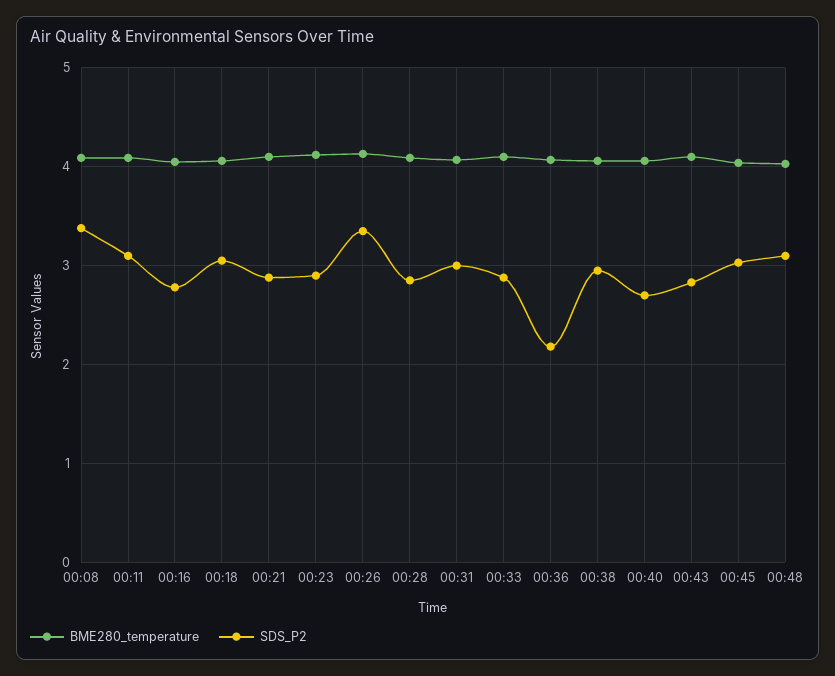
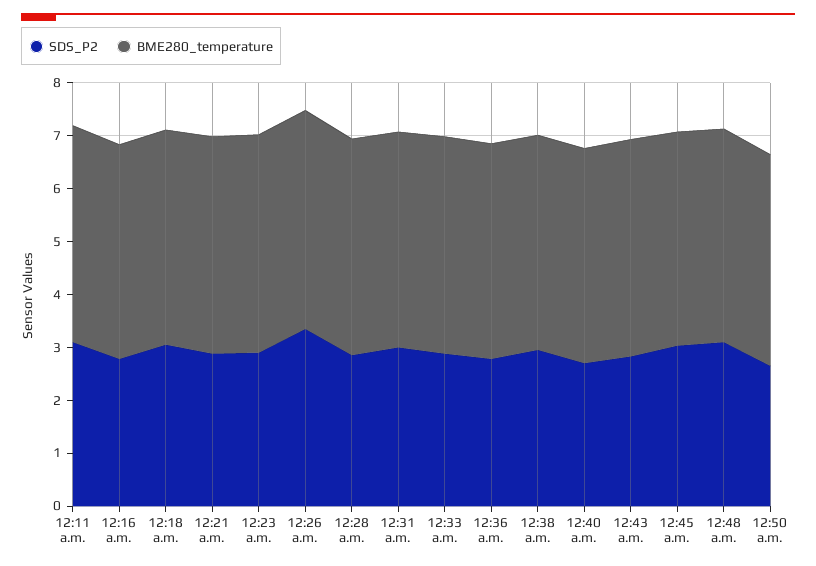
BME280_temperature, 00:08: 4.1 -> none
SDS_P2, 00:08: 3.4 -> none
SDS_P2, 00:36: 2.2 -> 2.8
SDS_P2, 12:50 a.m.: none -> 2.6
BME280_temperature, 12:50 a.m.: none -> 4

